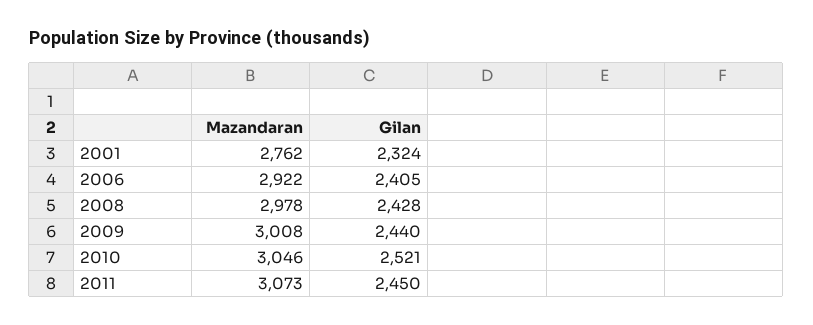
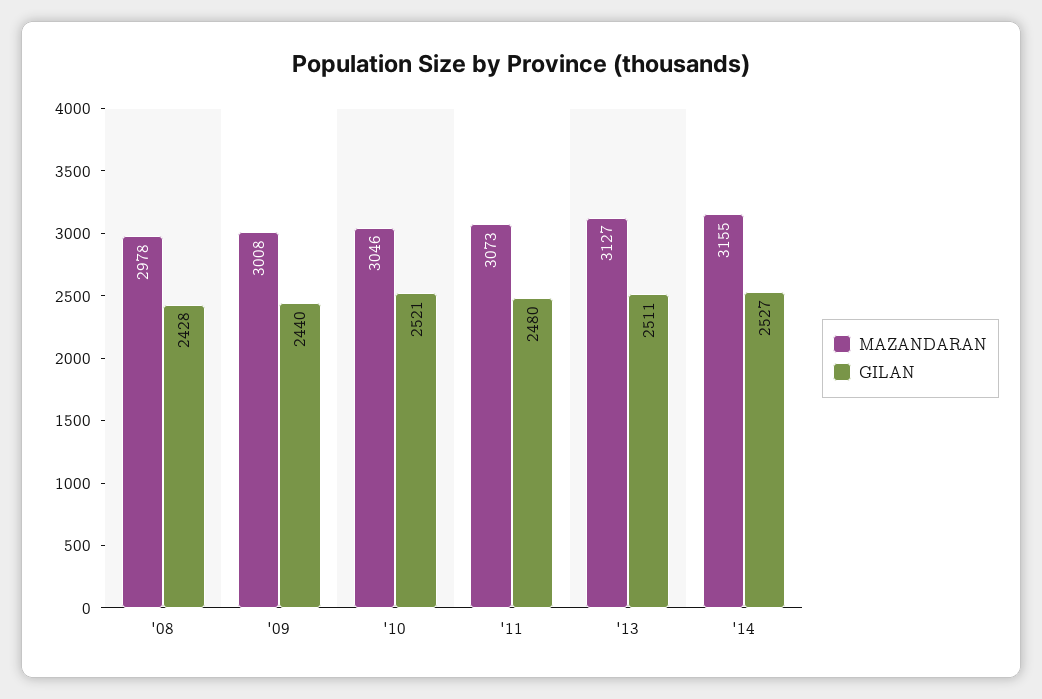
Mazandaran, 2001: 2762 -> none
Gilan, 2001: 2324 -> none
Mazandaran, 2006: 2922 -> none
Gilan, 2006: 2405 -> none
Gilan, 2011: 2450 -> 2480
Mazandaran, '13: none -> 3127
Gilan, '13: none -> 2511
Mazandaran, '14: none -> 3155
Gilan, '14: none -> 2527

